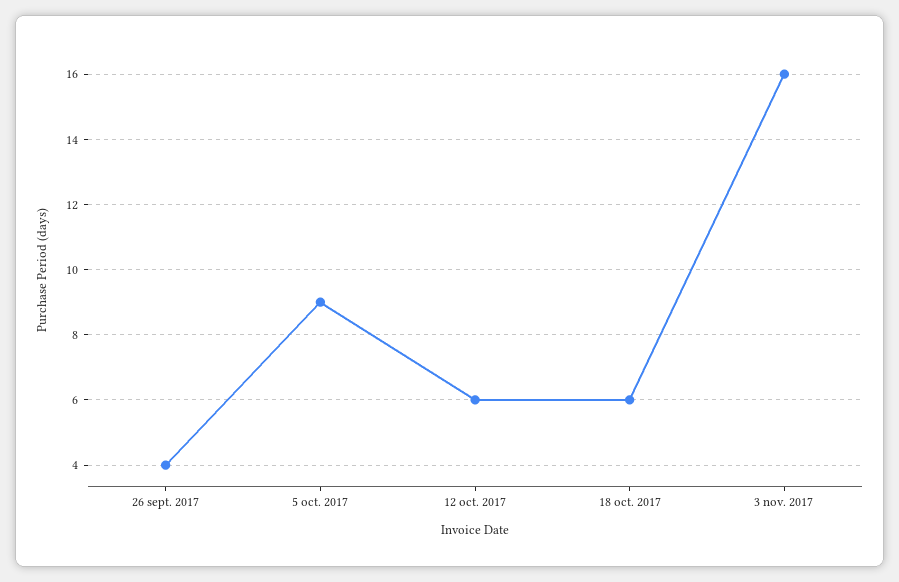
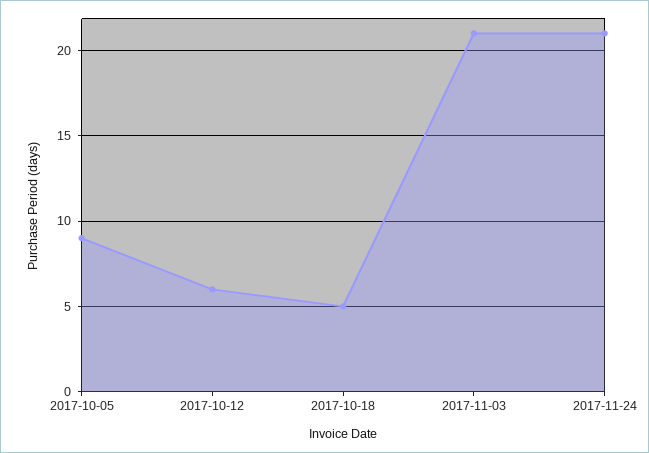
26 sept. 2017: 4 -> none
18 oct. 2017: 6 -> 5
3 nov. 2017: 16 -> 21
2017-11-24: none -> 21

